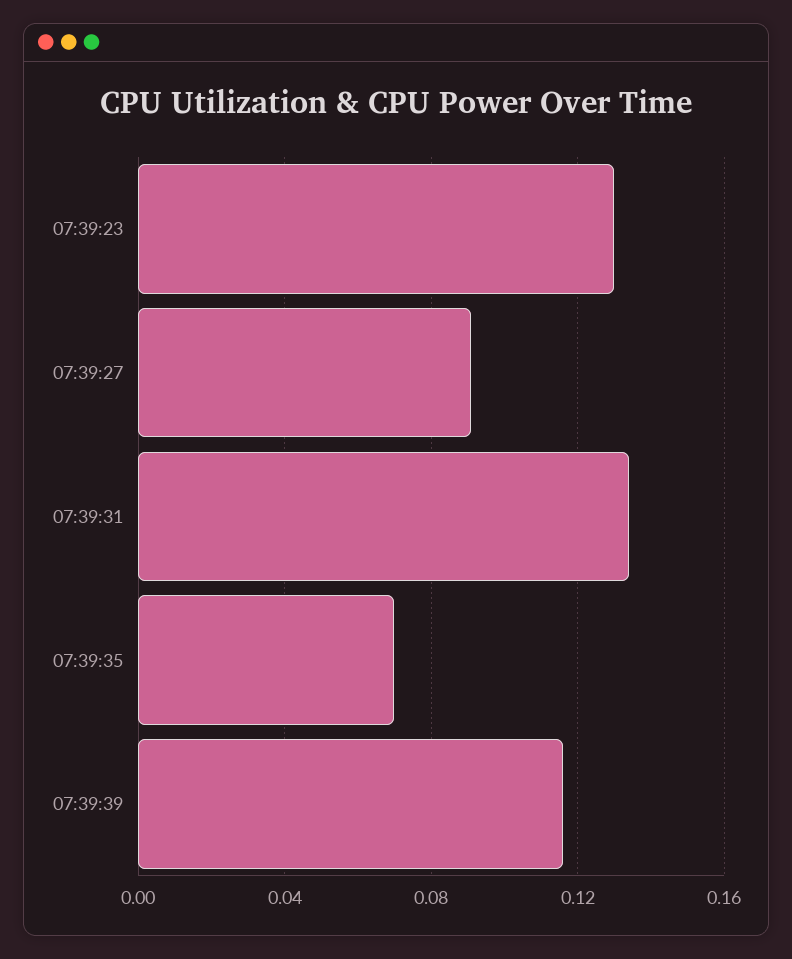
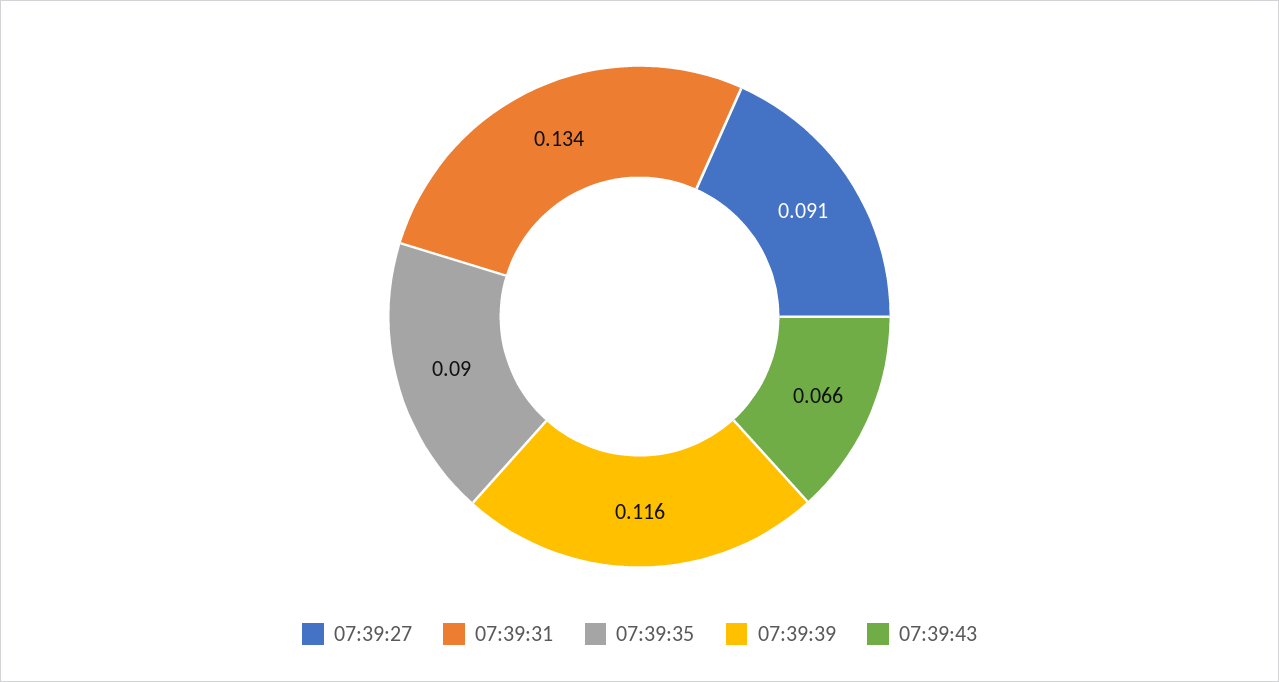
07:39:23: 0.13 -> none
07:39:35: 0.07 -> 0.09
07:39:43: none -> 0.066

